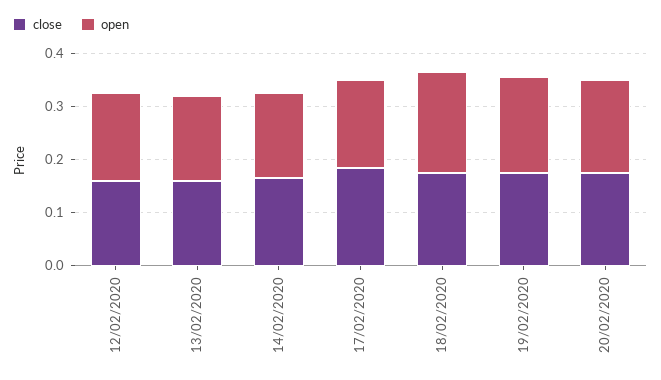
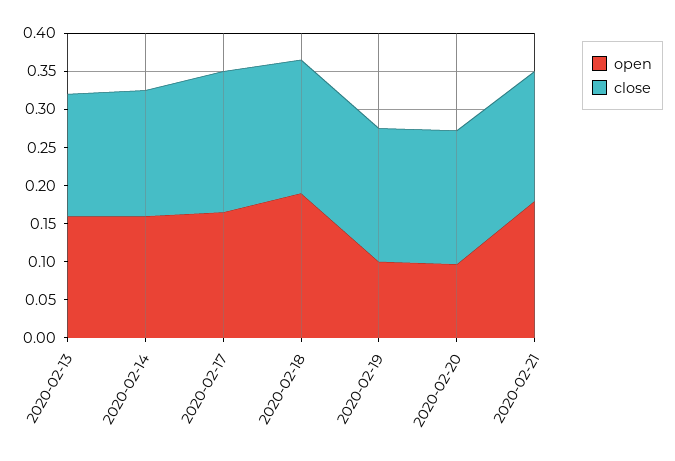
close, 12/02/2020: 0.16 -> none
open, 12/02/2020: 0.16 -> none
open, 19/02/2020: 0.18 -> 0.1
open, 20/02/2020: 0.18 -> 0.1
open, 2020-02-21: none -> 0.175
close, 2020-02-21: none -> 0.175

